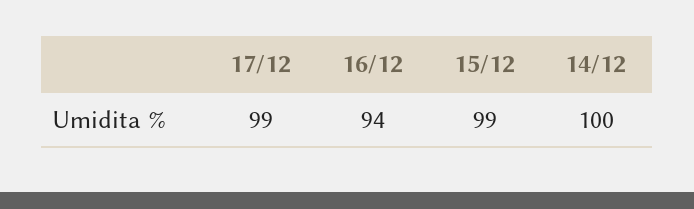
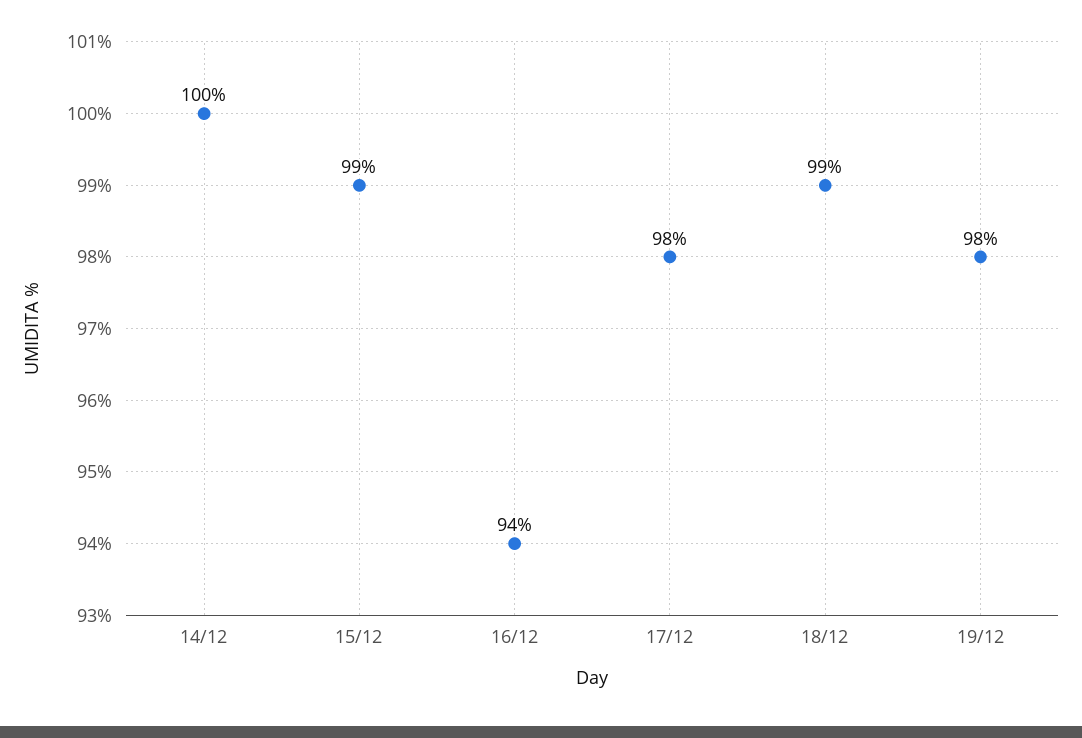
17/12: 99 -> 98
18/12: none -> 99
19/12: none -> 98

